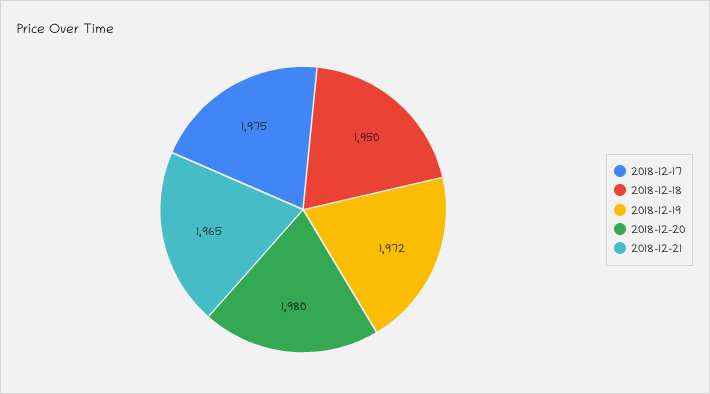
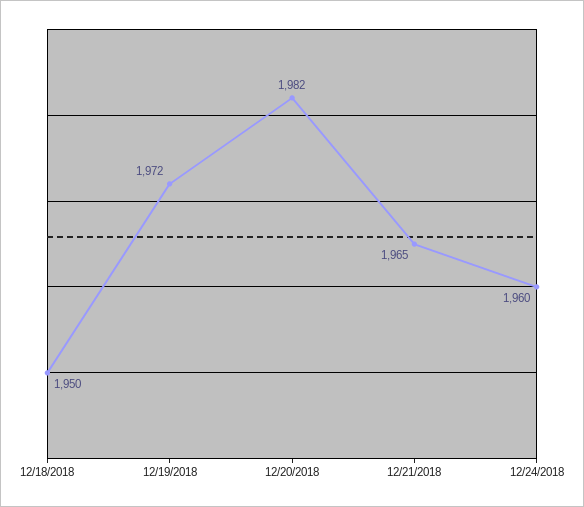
2018-12-17: 1975 -> none
2018-12-20: 1980 -> 1982
12/24/2018: none -> 1960

